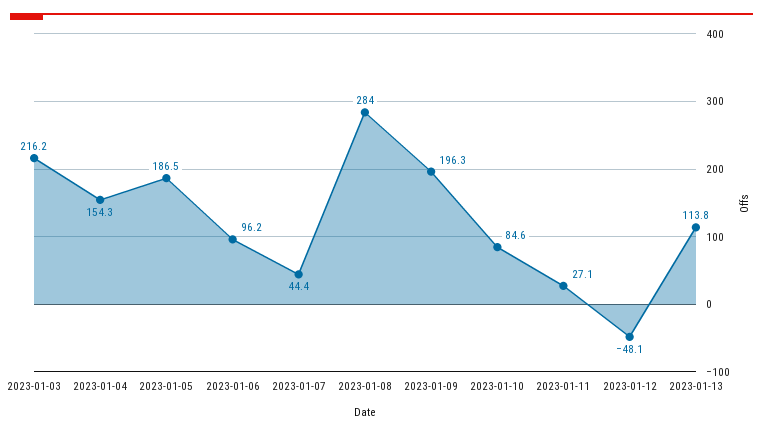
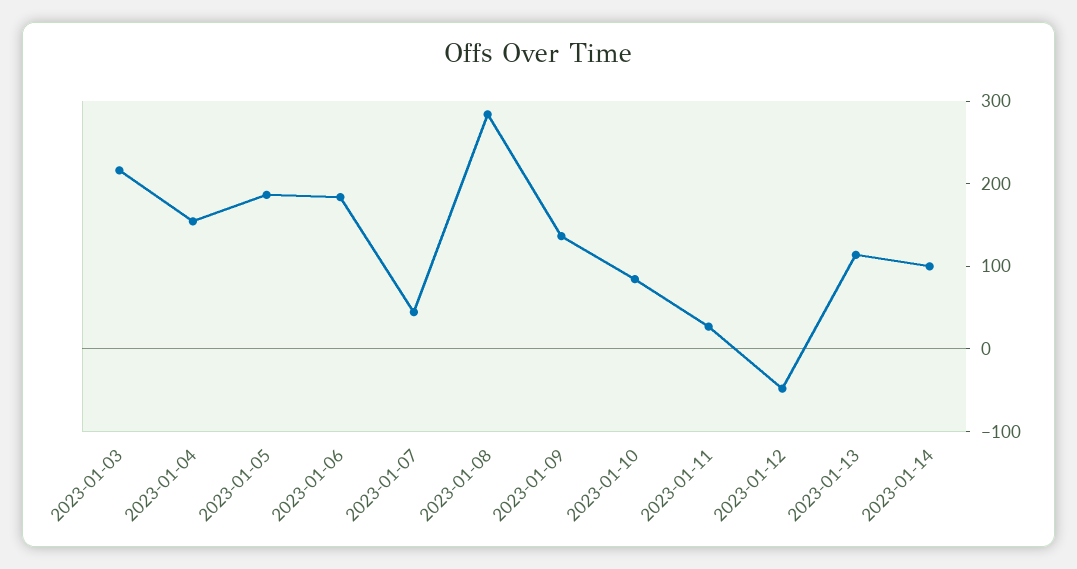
2023-01-06: 96.2 -> 180
2023-01-09: 196.3 -> 140
2023-01-14: none -> 100

